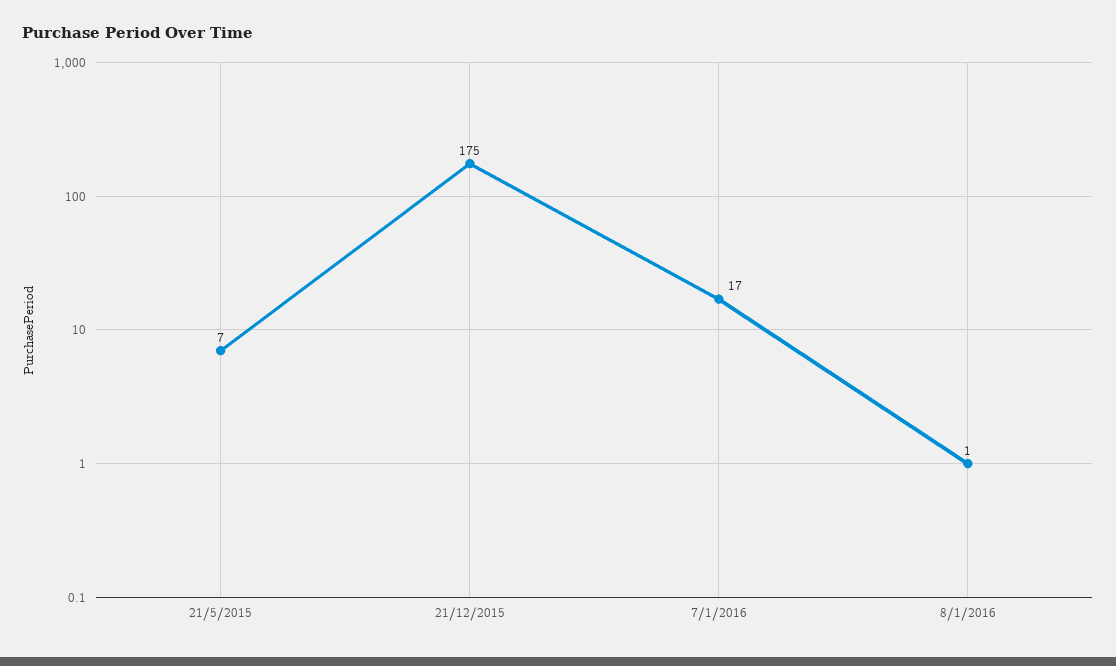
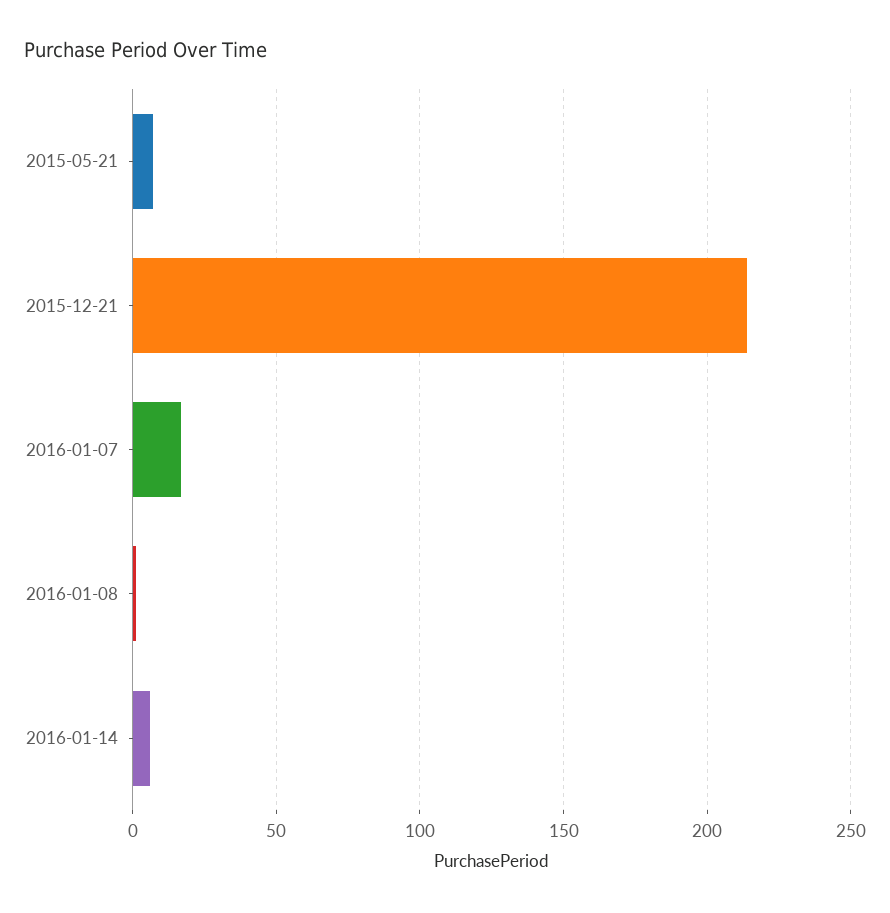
21/12/2015: 175 -> 215
2016-01-14: none -> 5

